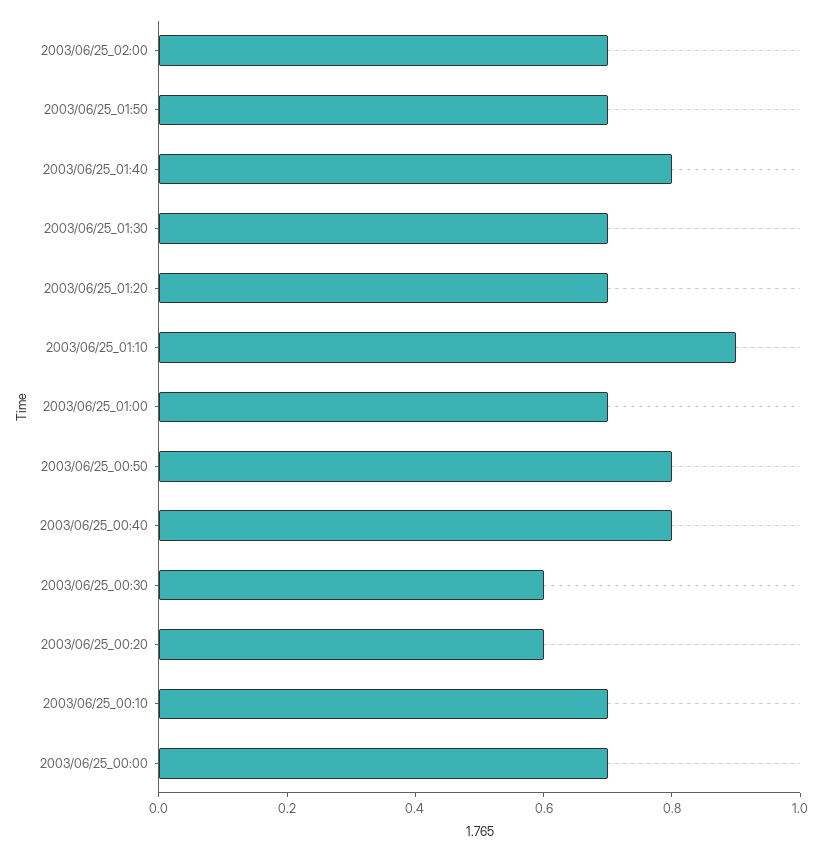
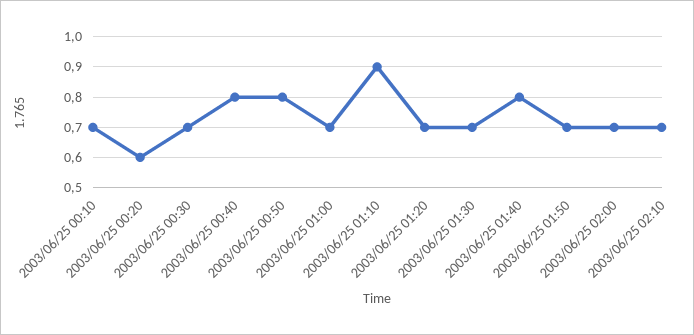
2003/06/25_00:30: 0.6 -> 0.7
2003/06/25_00:00: 0.7 -> none
2003/06/25 02:10: none -> 0.7

